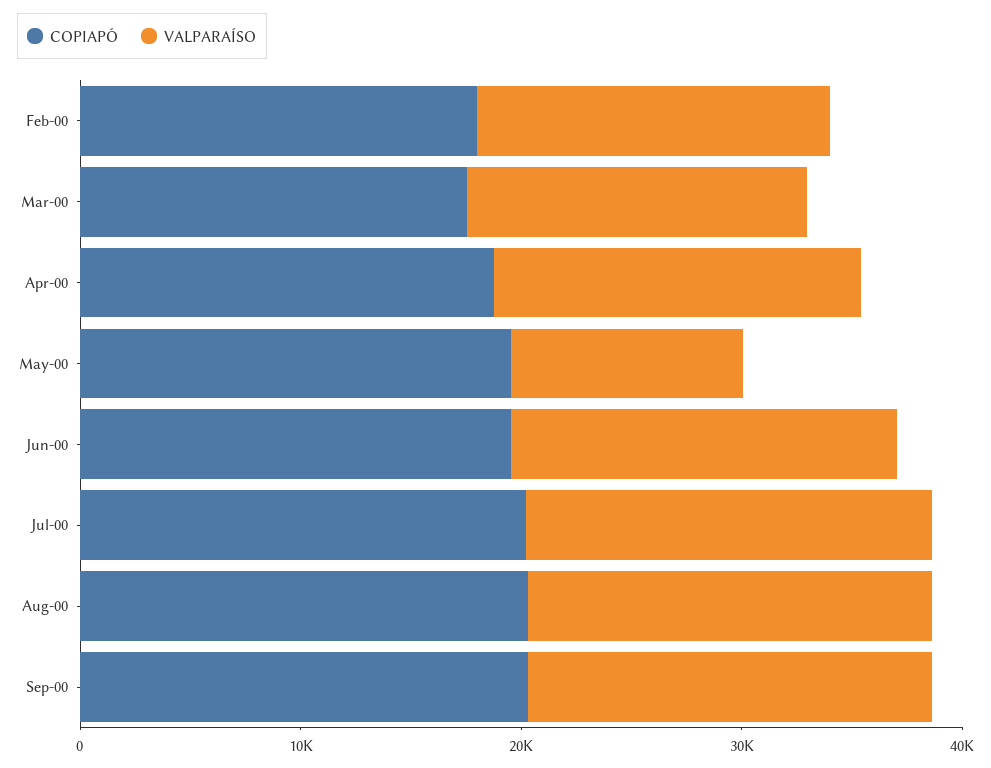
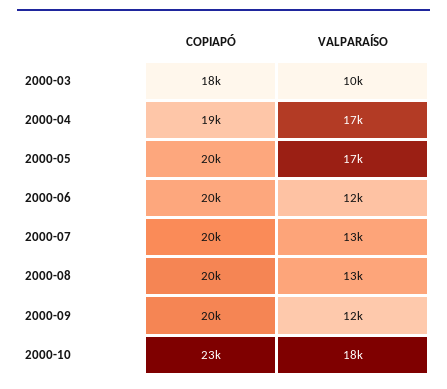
COPIAPÓ, Feb-00: 18000 -> none
VALPARAÍSO, Feb-00: 16000 -> none
VALPARAÍSO, Mar-00: 16000 -> 10000
VALPARAÍSO, May-00: 10000 -> 17000
VALPARAÍSO, Jun-00: 18000 -> 12000
VALPARAÍSO, Jul-00: 18000 -> 13000
VALPARAÍSO, Aug-00: 18000 -> 13000
VALPARAÍSO, Sep-00: 18000 -> 12000
COPIAPÓ, 2000-10: none -> 23000
VALPARAÍSO, 2000-10: none -> 18000

